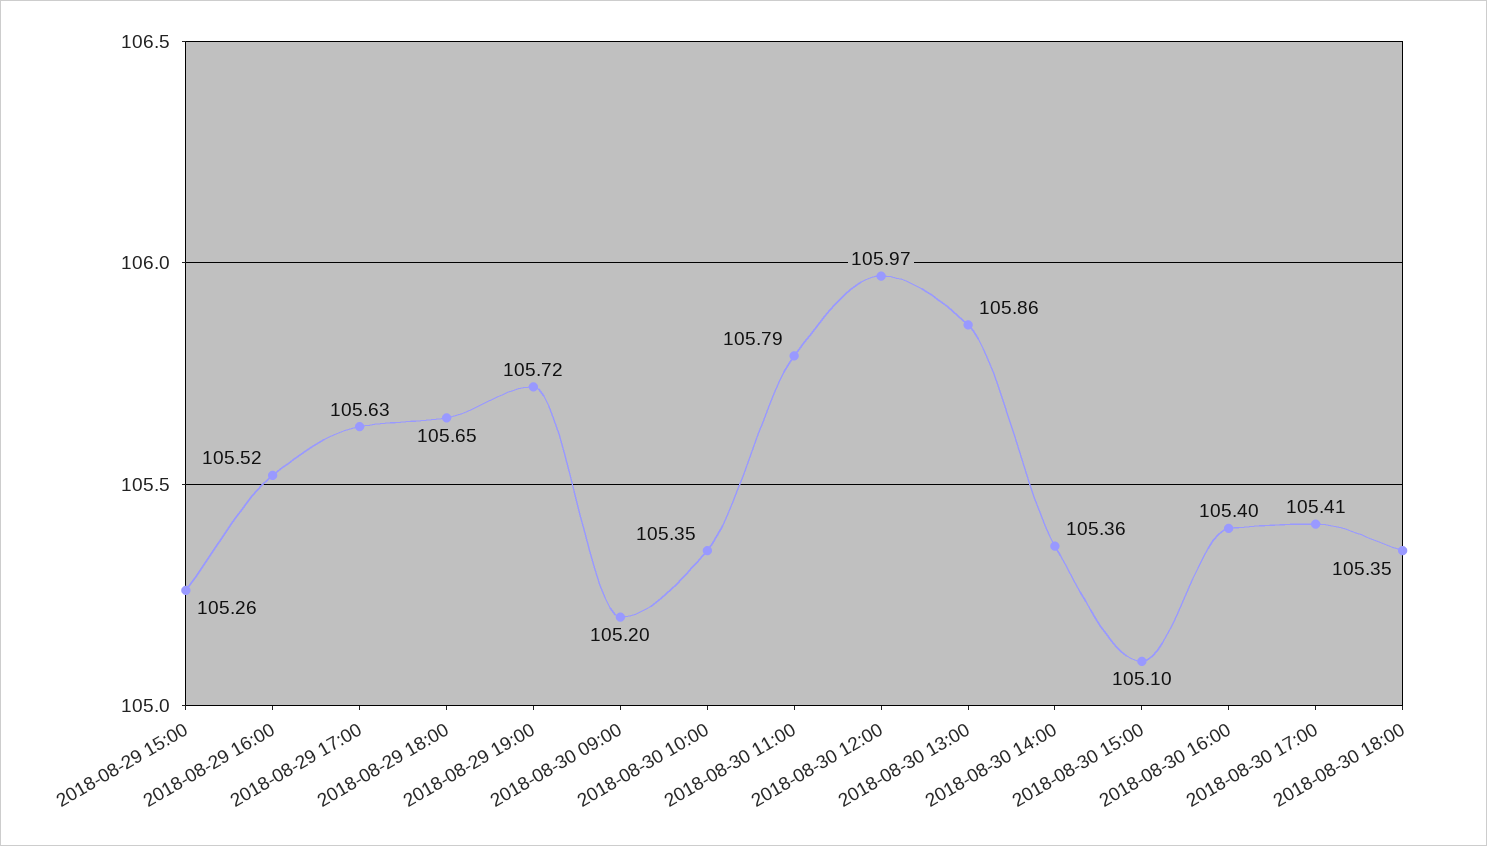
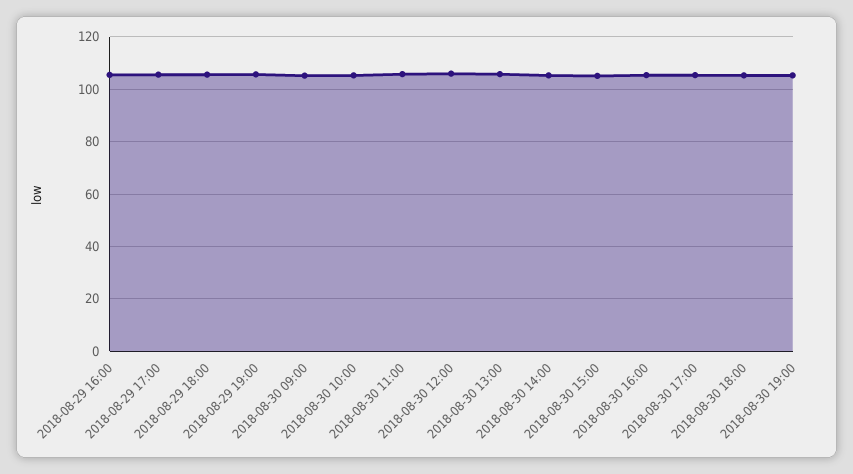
2018-08-29 15:00: 105.26 -> none
2018-08-30 19:00: none -> 105

